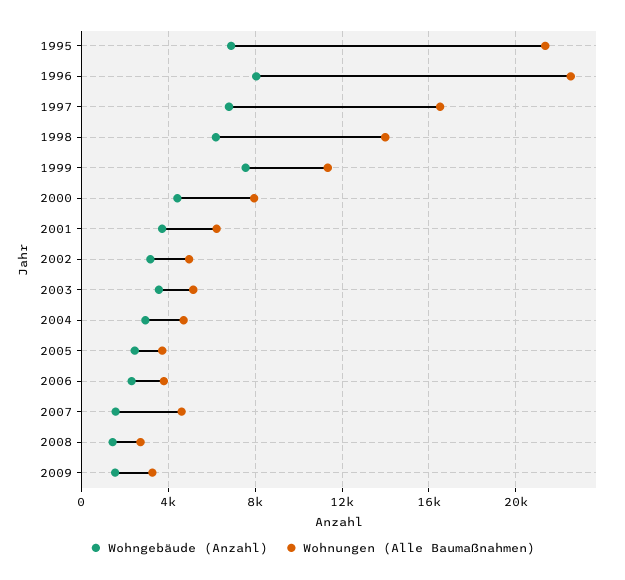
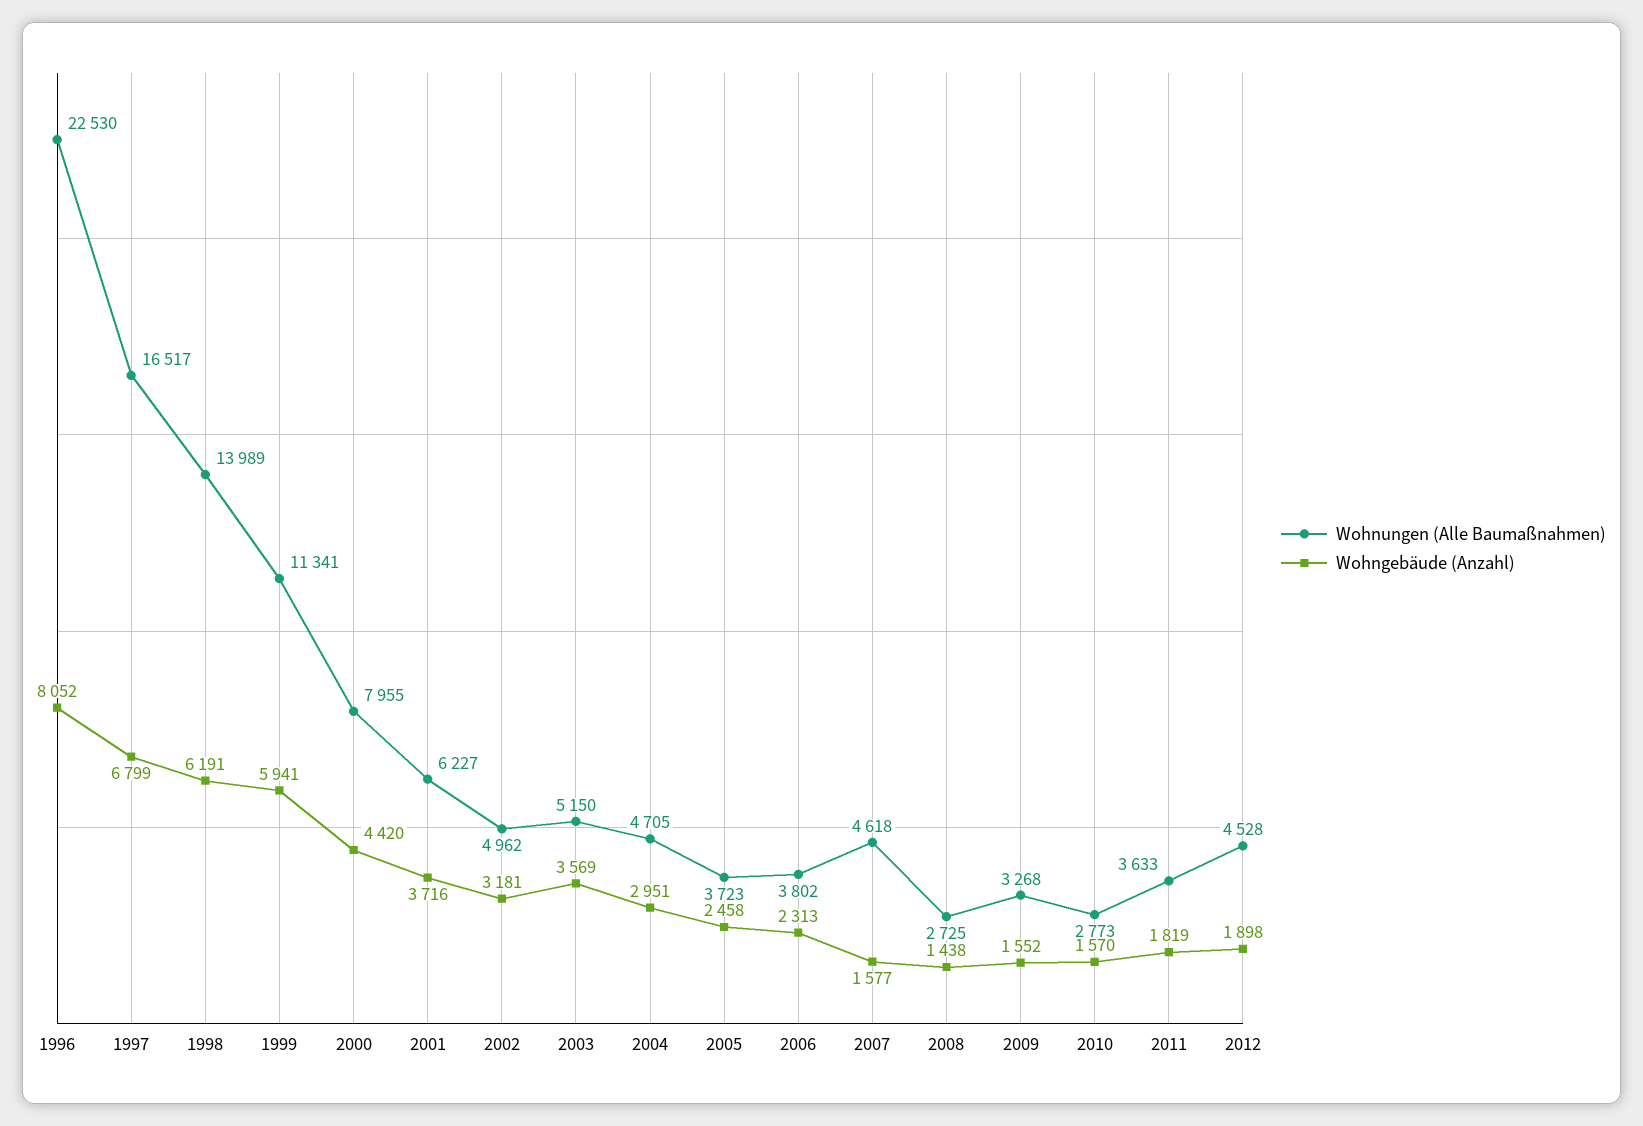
Wohngebäude (Anzahl), 1995: 7000 -> none
Wohnungen (Alle Baumaßnahmen), 1995: 21500 -> none
Wohngebäude (Anzahl), 1999: 7500 -> 5941
Wohnungen (Alle Baumaßnahmen), 2010: none -> 2773
Wohngebäude (Anzahl), 2010: none -> 1570
Wohnungen (Alle Baumaßnahmen), 2011: none -> 3633
Wohngebäude (Anzahl), 2011: none -> 1819
Wohnungen (Alle Baumaßnahmen), 2012: none -> 4528
Wohngebäude (Anzahl), 2012: none -> 1898

